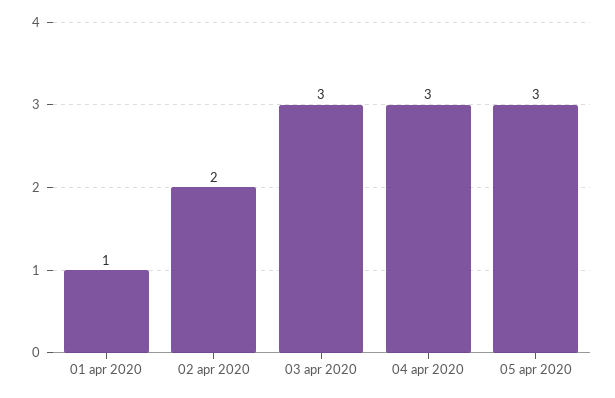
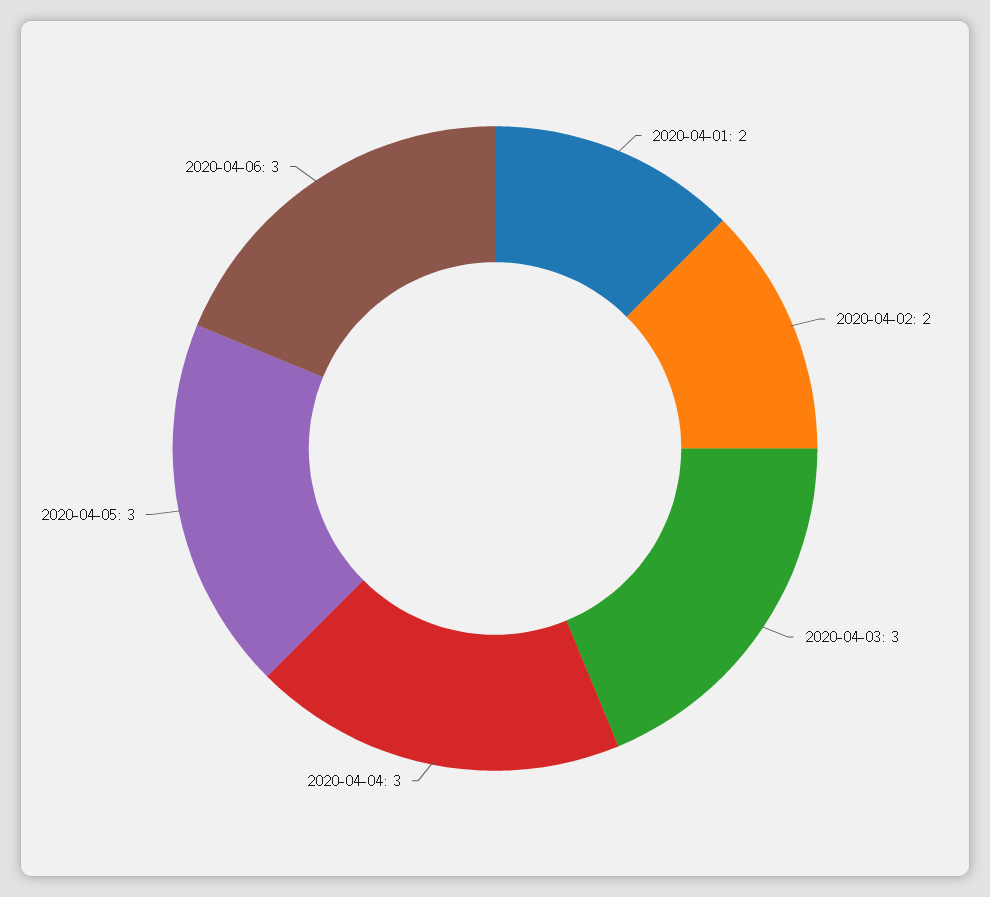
01 apr 2020: 1 -> 2
2020-04-06: none -> 3

